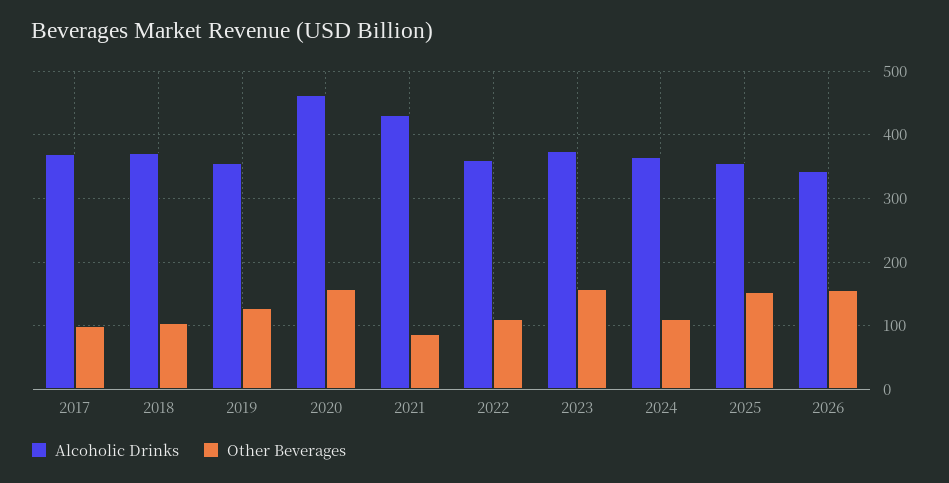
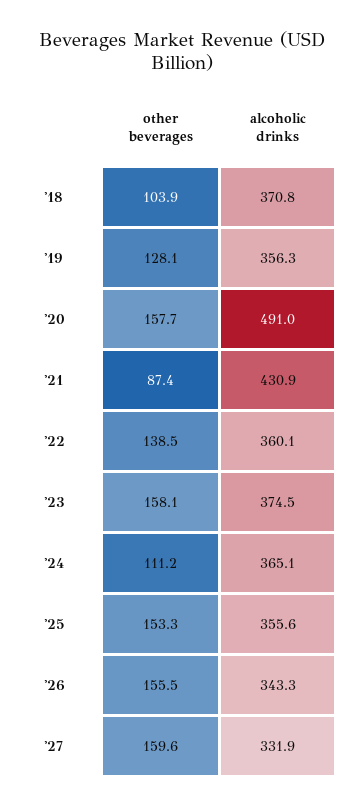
Alcoholic Drinks, 2017: 370 -> none
Other Beverages, 2017: 100 -> none
Alcoholic Drinks, 2020: 460 -> 491
Other Beverages, 2022: 110 -> 138.5
Other Beverages, '27: none -> 159.6
Alcoholic Drinks, '27: none -> 331.9

